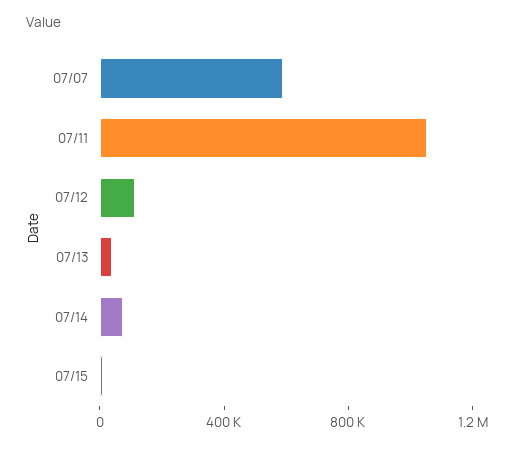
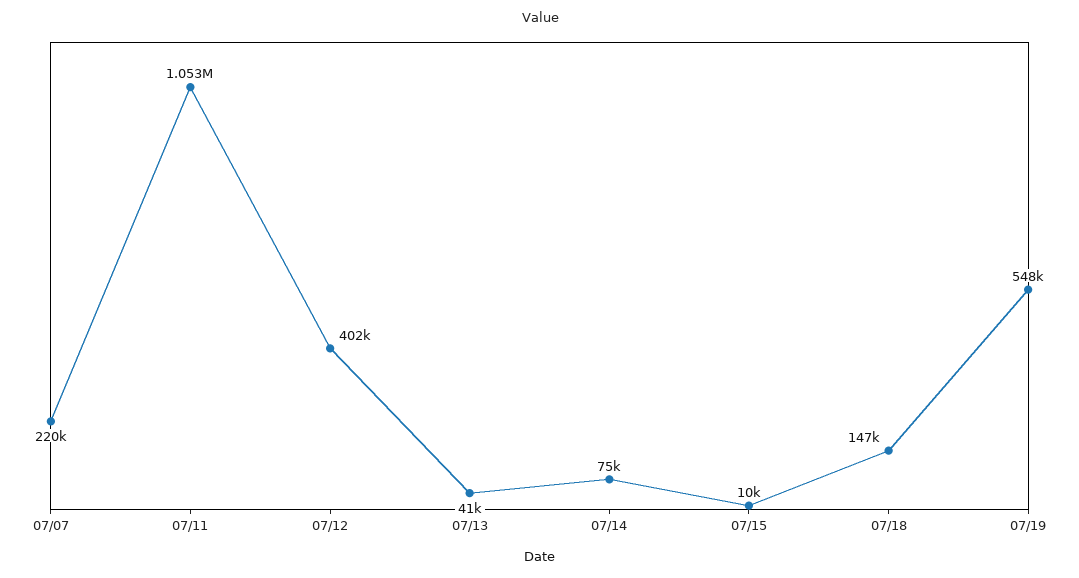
07/07: 600000 -> 220000
07/12: 100000 -> 402000
07/18: none -> 147000
07/19: none -> 548000

